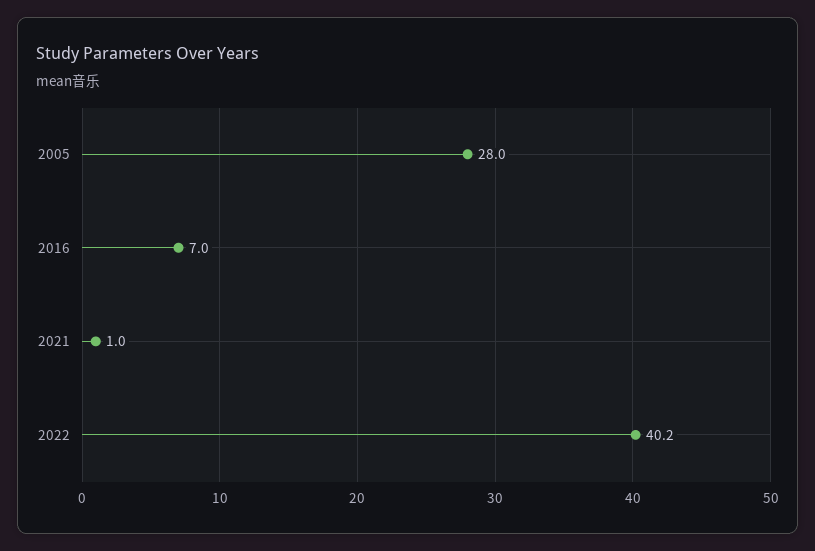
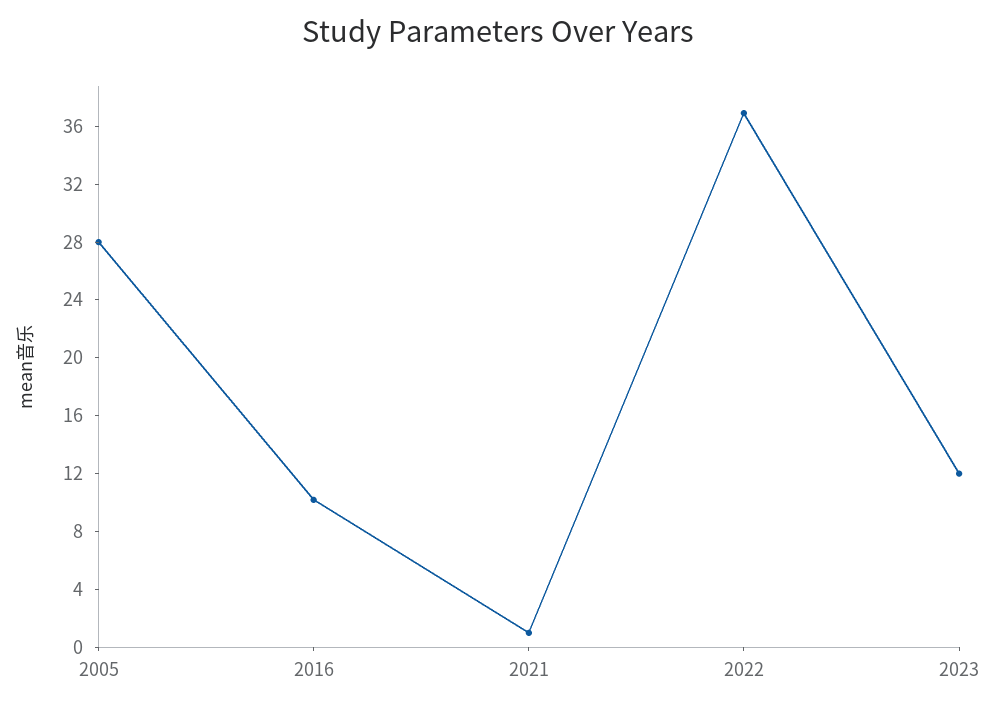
2016: 7 -> 10
2022: 40.2 -> 37
2023: none -> 12

